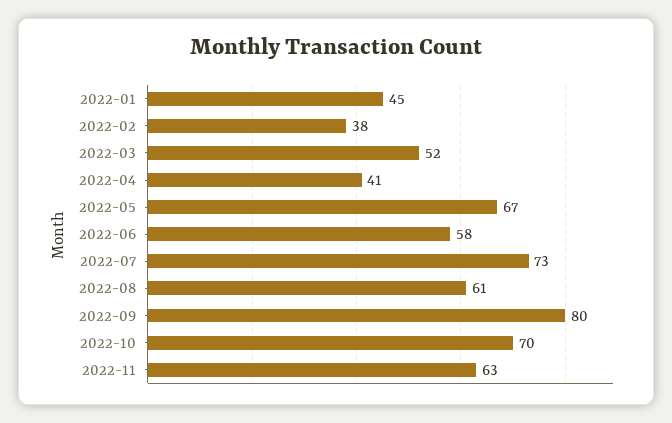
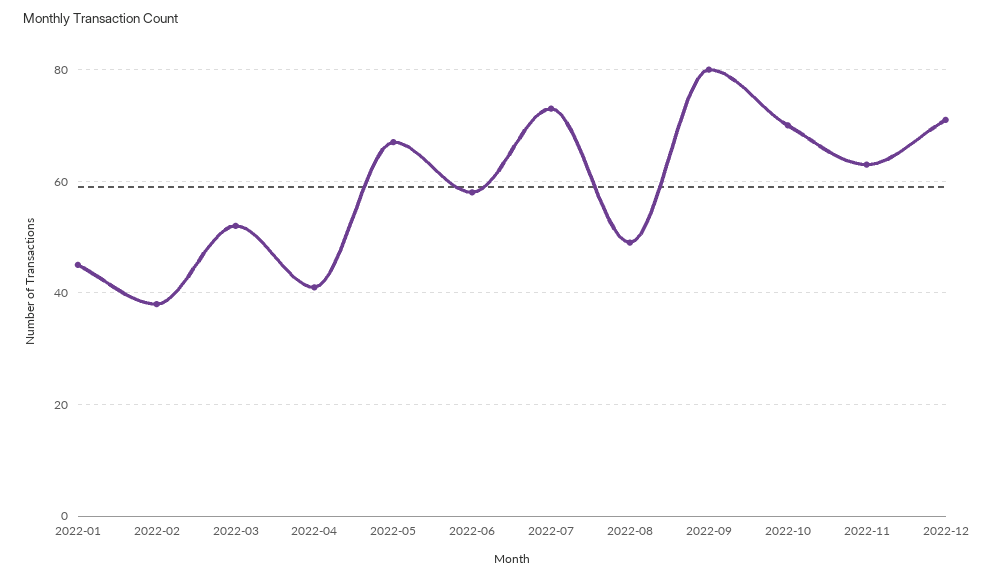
2022-08: 61 -> 50
2022-12: none -> 70

